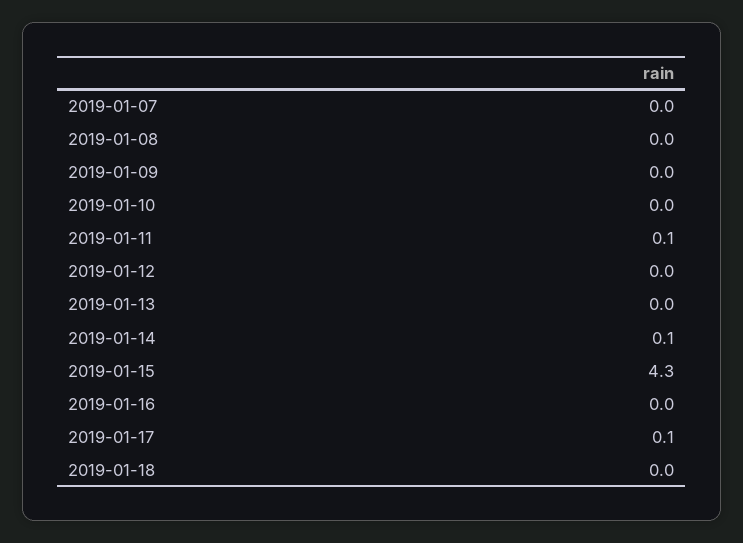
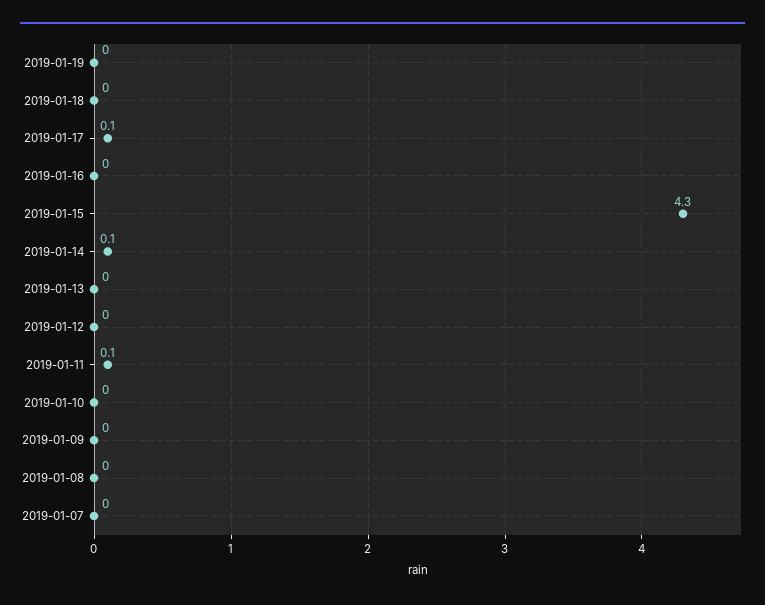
2019-01-19: none -> 0

